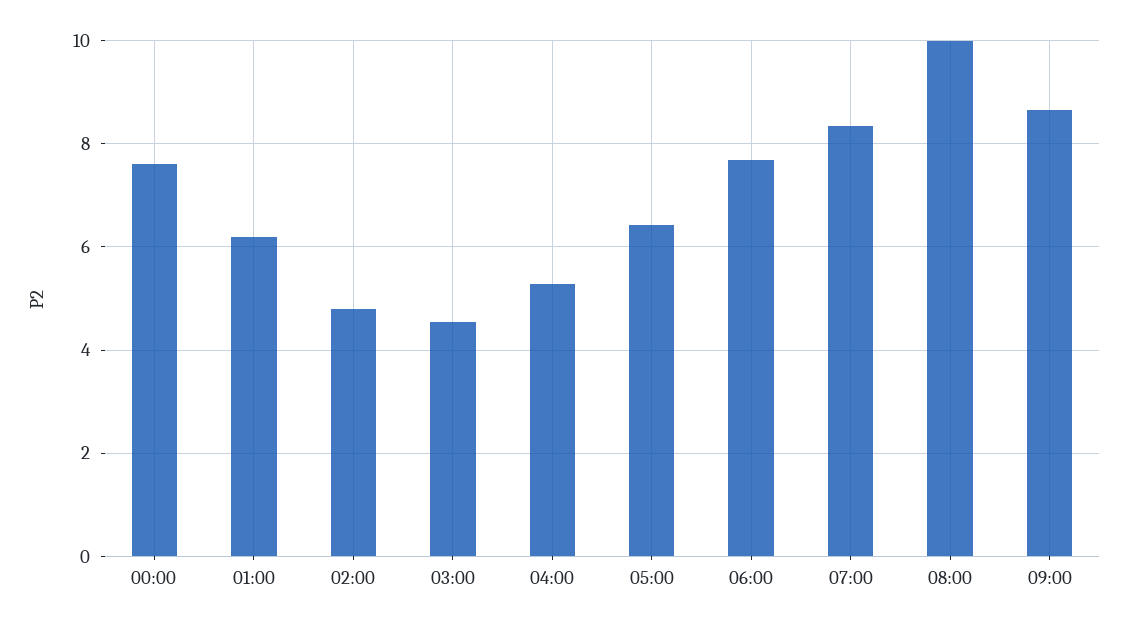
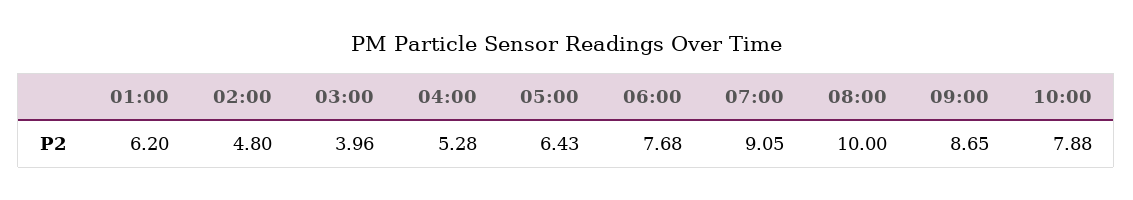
00:00: 7.6 -> none
03:00: 4.6 -> 3.96
07:00: 8.4 -> 9.05
10:00: none -> 7.88

